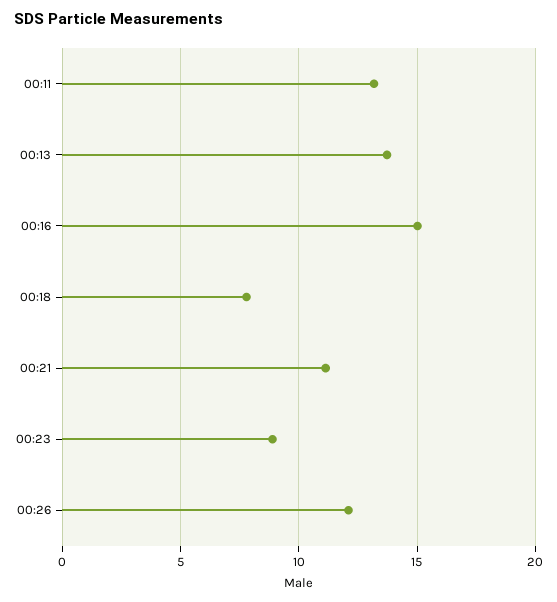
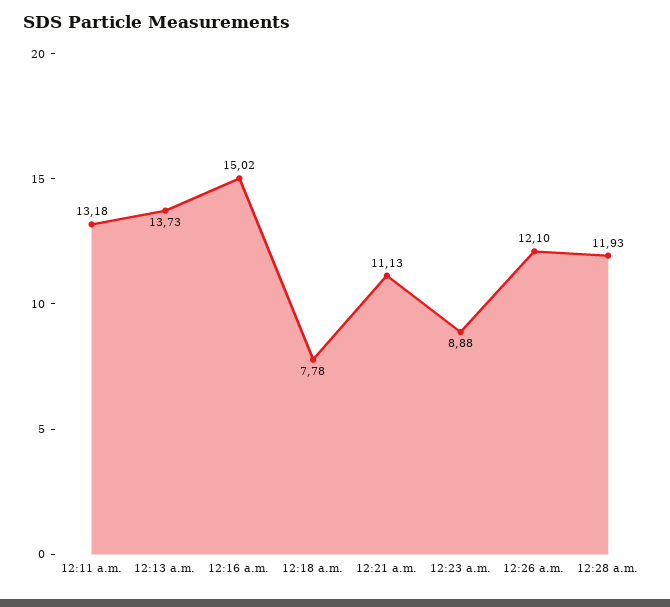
12:28 a.m.: none -> 11.93

